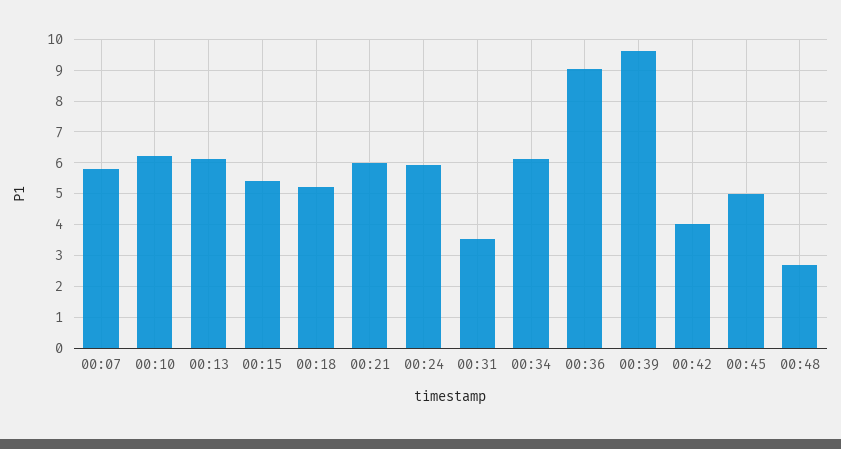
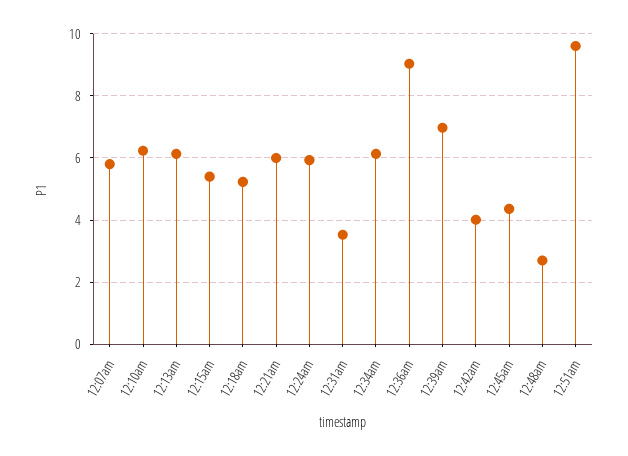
00:39: 9.6 -> 7
00:45: 5 -> 4.4
12:51am: none -> 9.6

